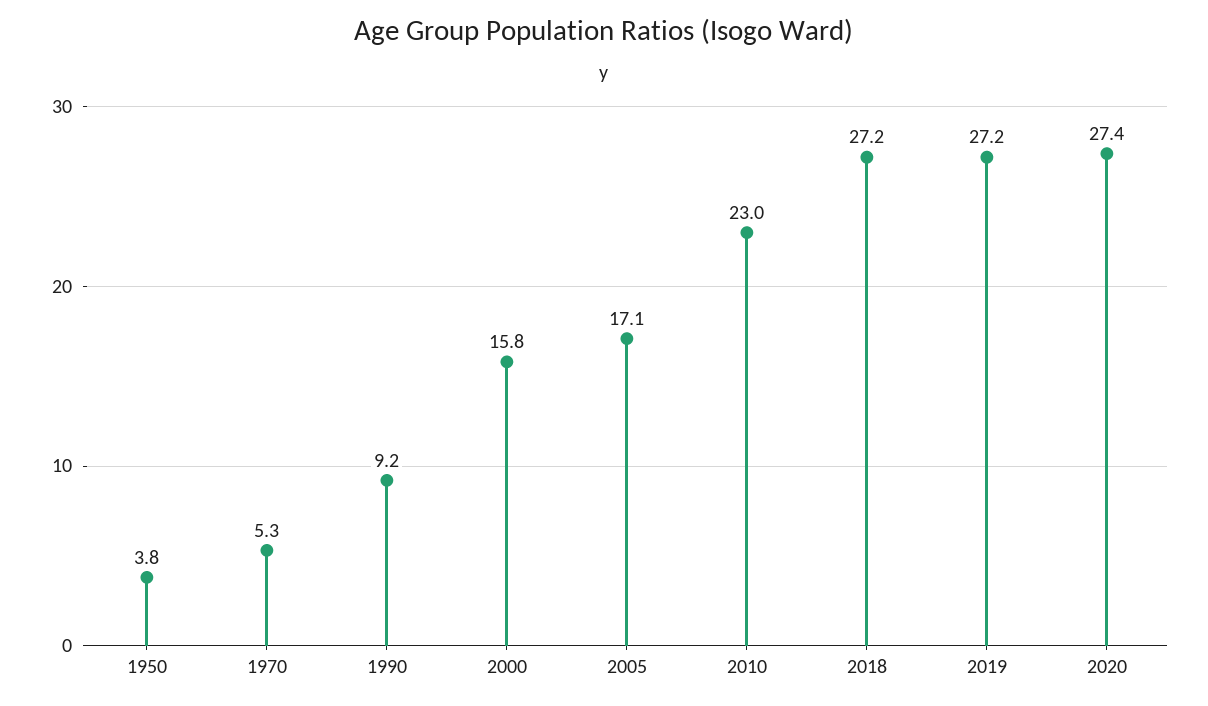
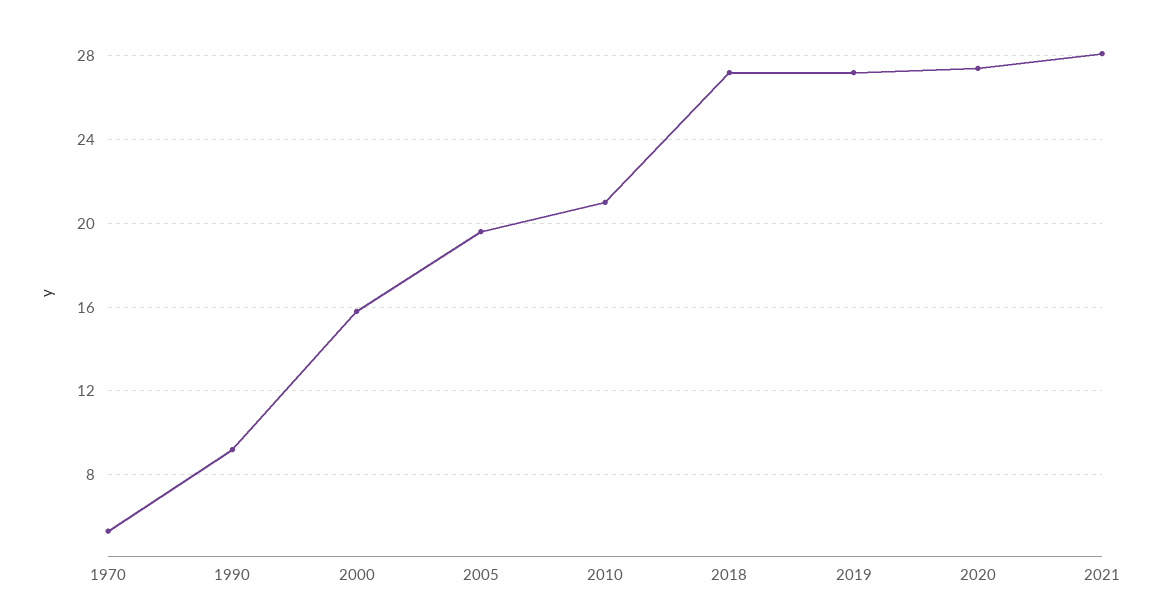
1950: 3.8 -> none
2005: 17.1 -> 19.5
2010: 23 -> 21
2021: none -> 28

